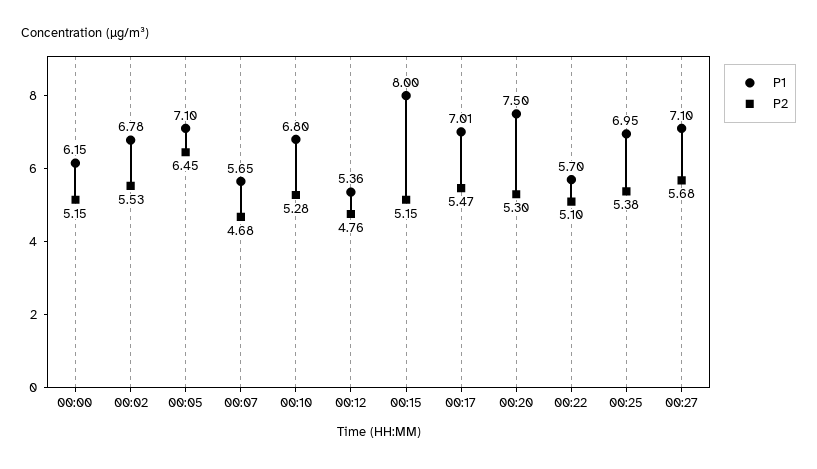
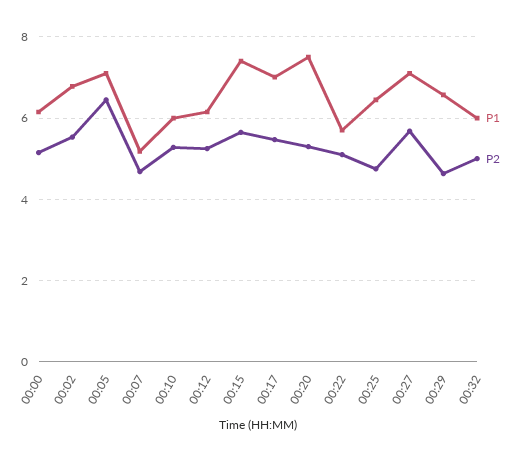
P1, 00:07: 5.65 -> 5.2
P1, 00:10: 6.8 -> 6
P1, 00:12: 5.36 -> 6.2
P2, 00:12: 4.76 -> 5.2
P1, 00:15: 8 -> 7.4
P2, 00:15: 5.15 -> 5.6
P1, 00:25: 6.95 -> 6.4
P2, 00:25: 5.38 -> 4.8
P1, 00:29: none -> 6.6
P2, 00:29: none -> 4.6
P1, 00:32: none -> 6
P2, 00:32: none -> 5

